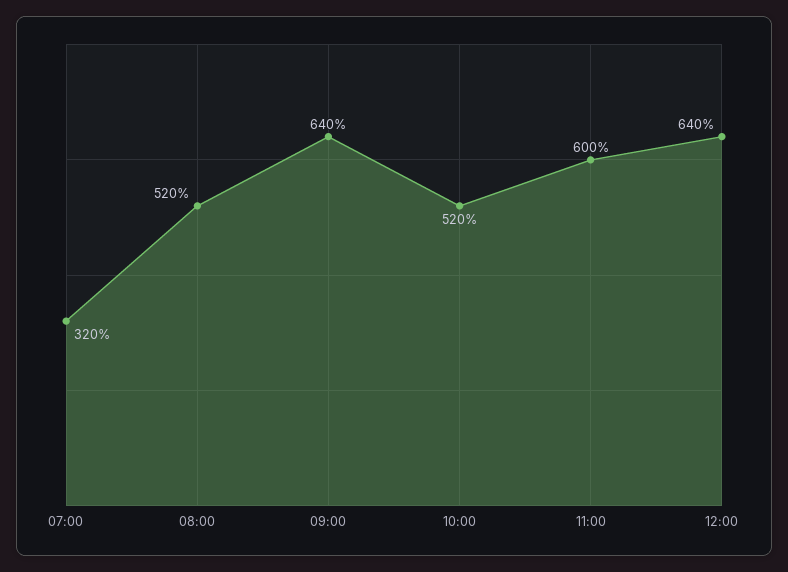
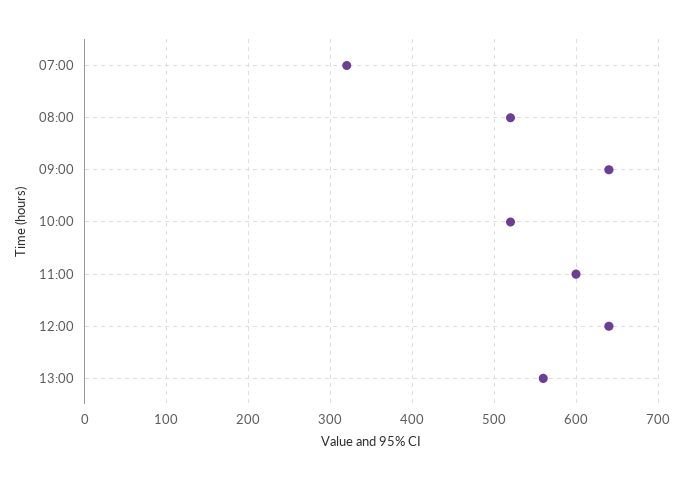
13:00: none -> 560

